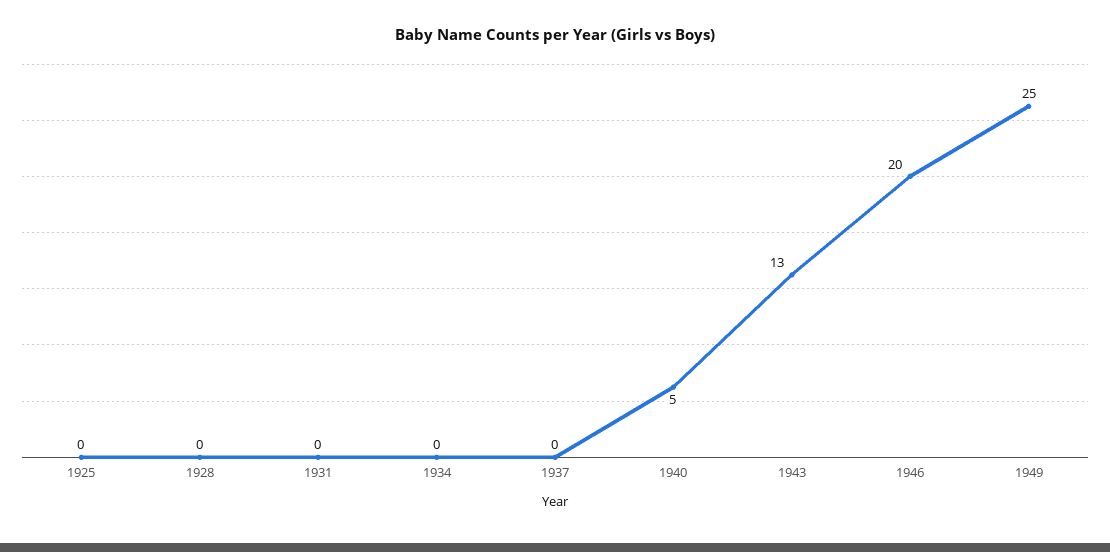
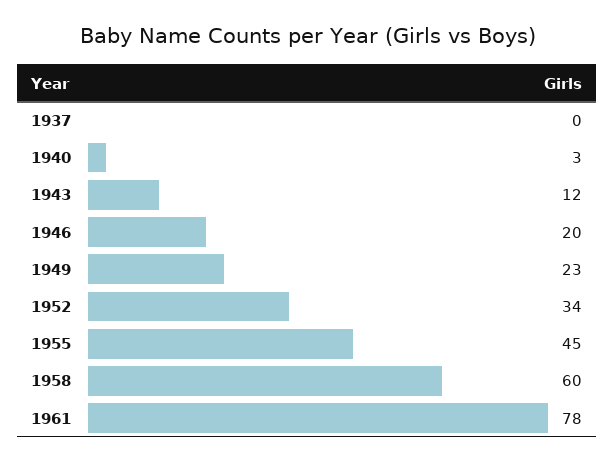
1925: 0 -> none
1928: 0 -> none
1931: 0 -> none
1934: 0 -> none
1940: 5 -> 3
1943: 13 -> 12
1949: 25 -> 23
1952: none -> 34
1955: none -> 45
1958: none -> 60
1961: none -> 78

